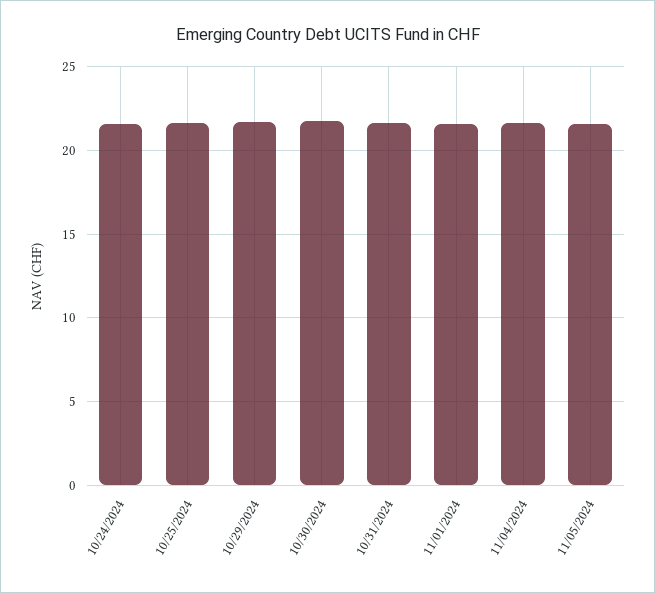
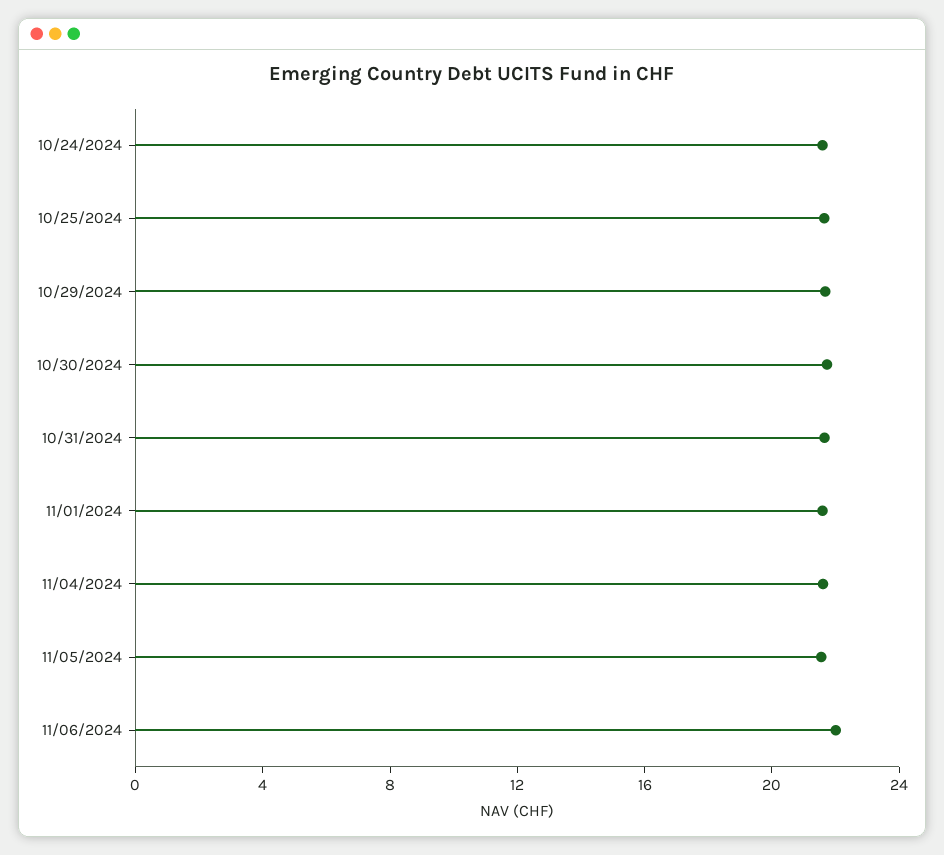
11/06/2024: none -> 22

